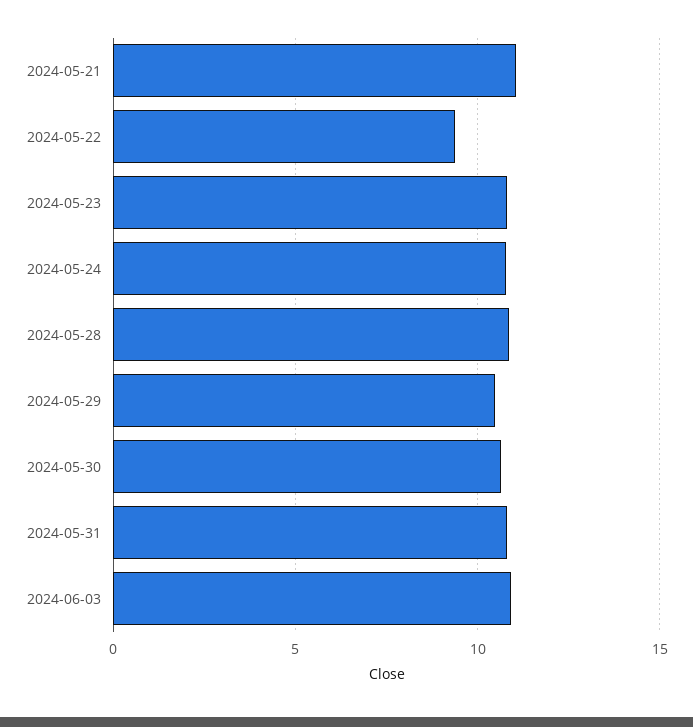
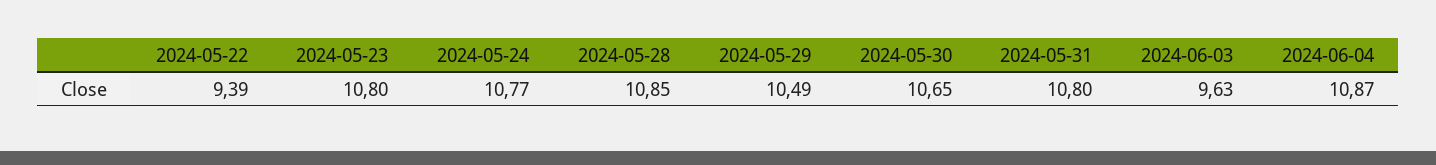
2024-05-21: 11 -> none
2024-06-03: 11 -> 9.63
2024-06-04: none -> 10.87

